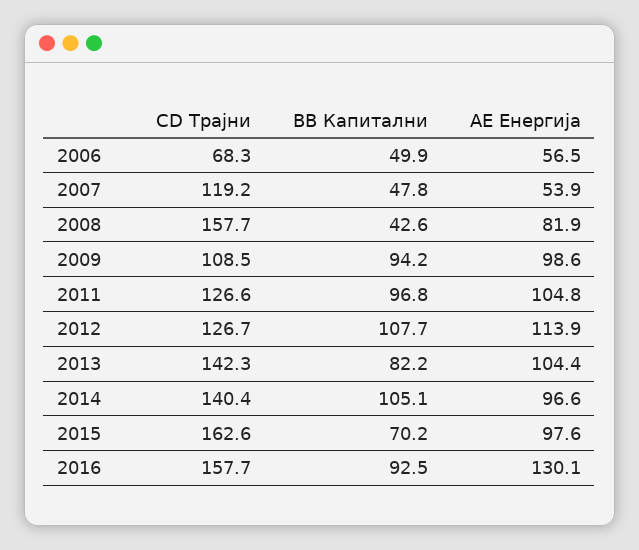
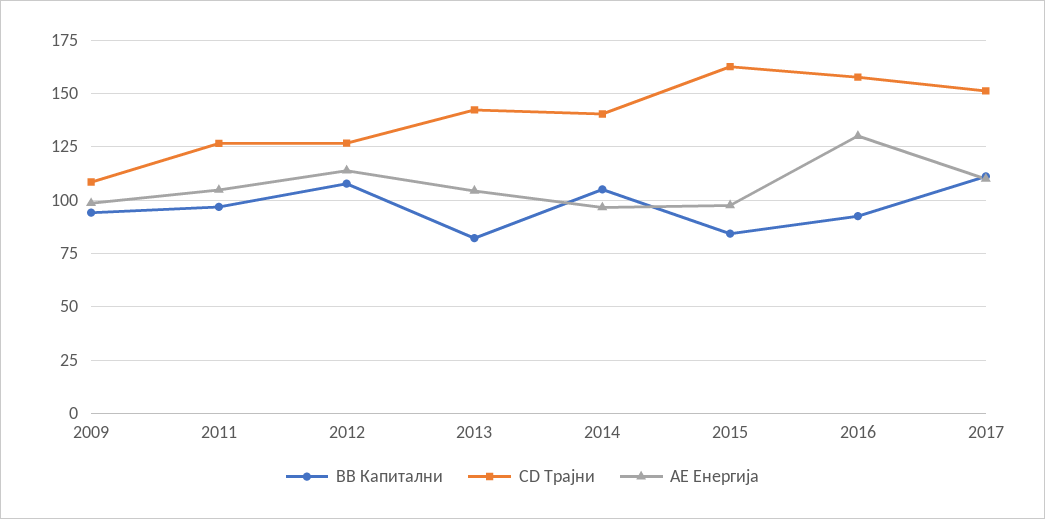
CD Трајни, 2006: 68.3 -> none
BВ Капитални, 2006: 49.9 -> none
AЕ Енергија, 2006: 56.5 -> none
CD Трајни, 2007: 119.2 -> none
BВ Капитални, 2007: 47.8 -> none
AЕ Енергија, 2007: 53.9 -> none
CD Трајни, 2008: 157.7 -> none
BВ Капитални, 2008: 42.6 -> none
AЕ Енергија, 2008: 81.9 -> none
BВ Капитални, 2015: 70.2 -> 85
BВ Капитални, 2017: none -> 110
CD Трајни, 2017: none -> 150
AЕ Енергија, 2017: none -> 110

